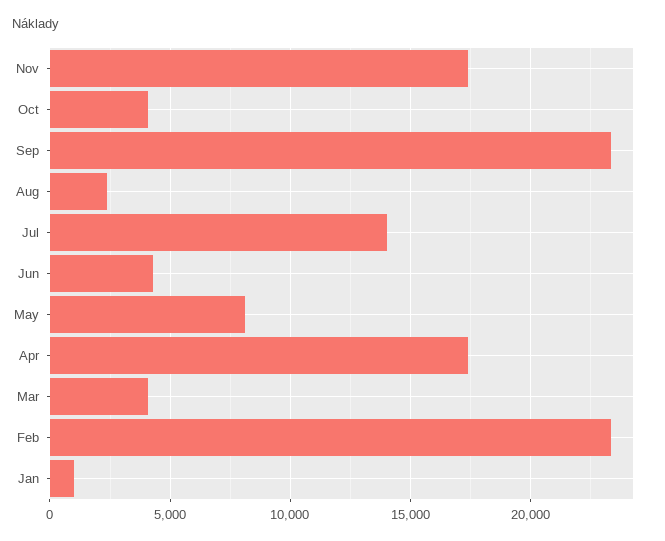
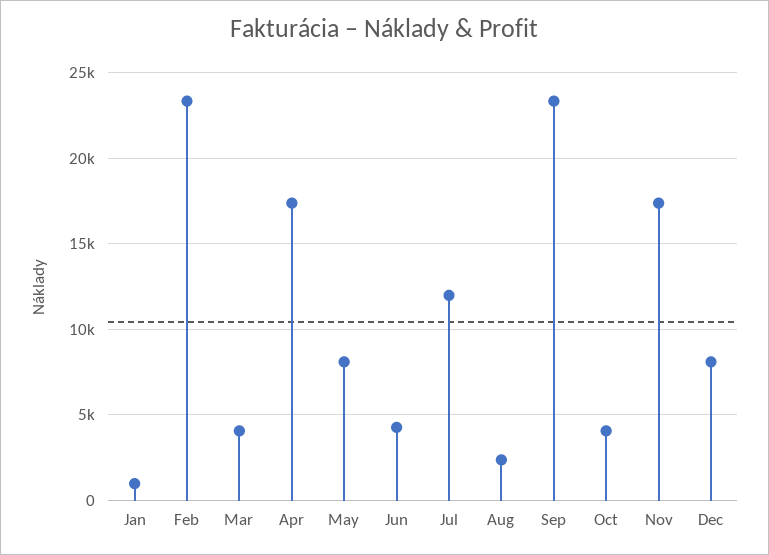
Jul: 14000 -> 12000
Dec: none -> 8000

